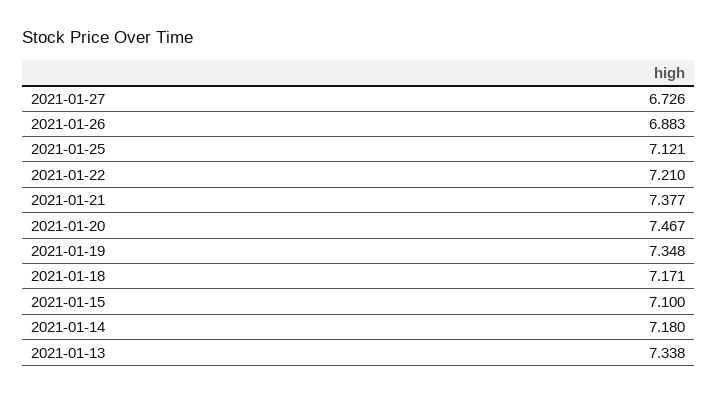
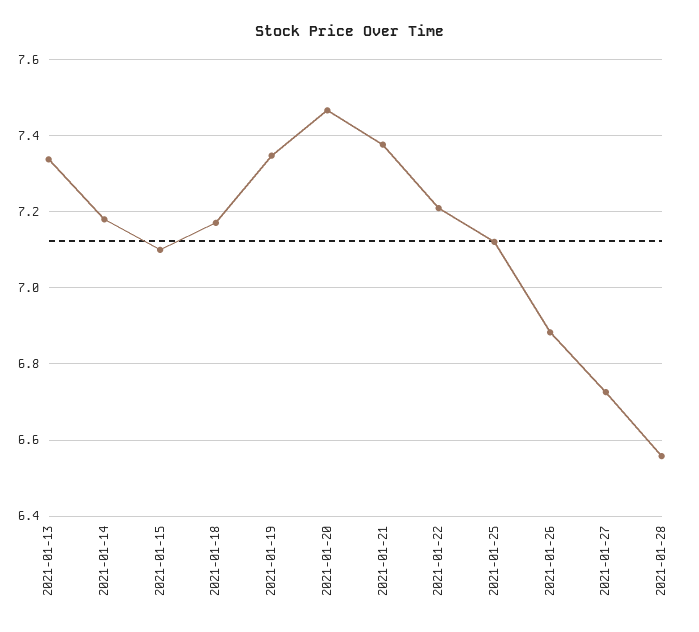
2021-01-28: none -> 6.56

